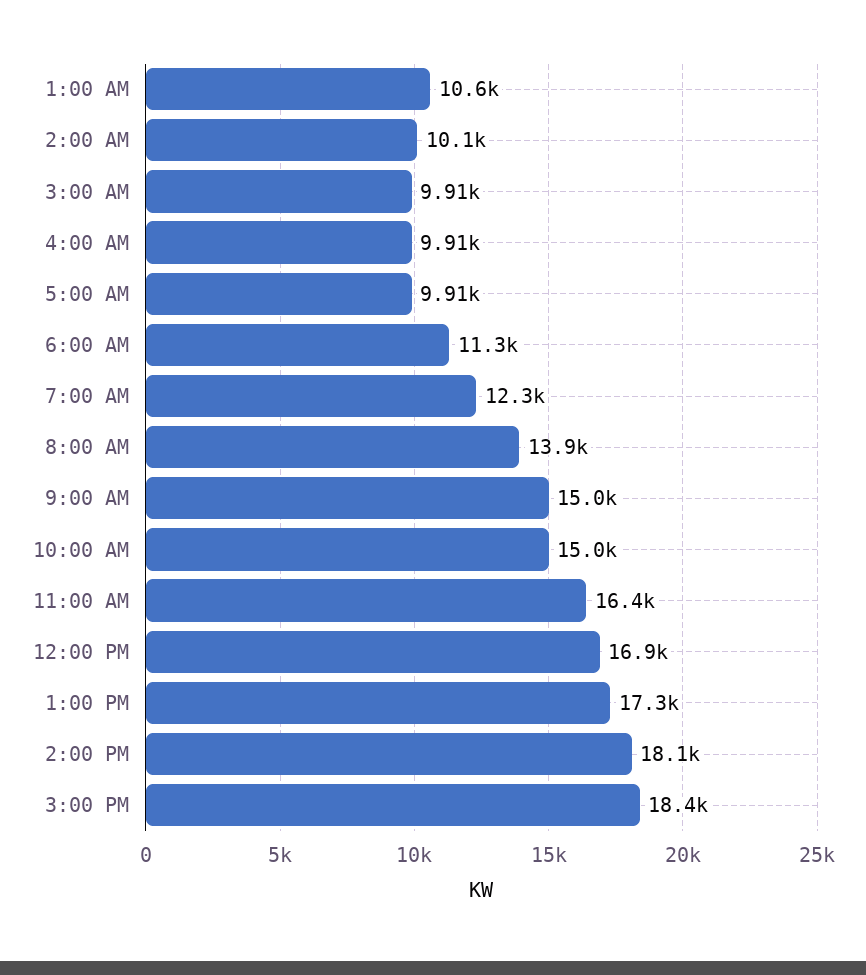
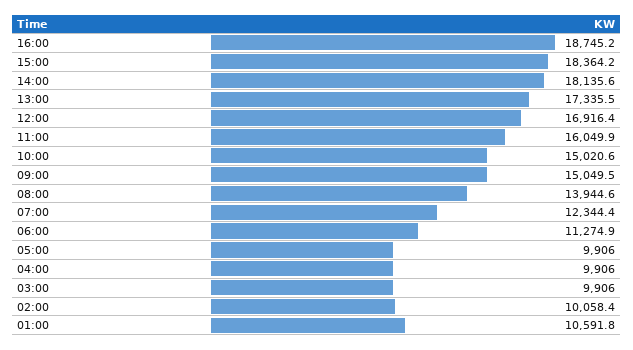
11:00 AM: 16400 -> 16049.9
16:00: none -> 18745.2

